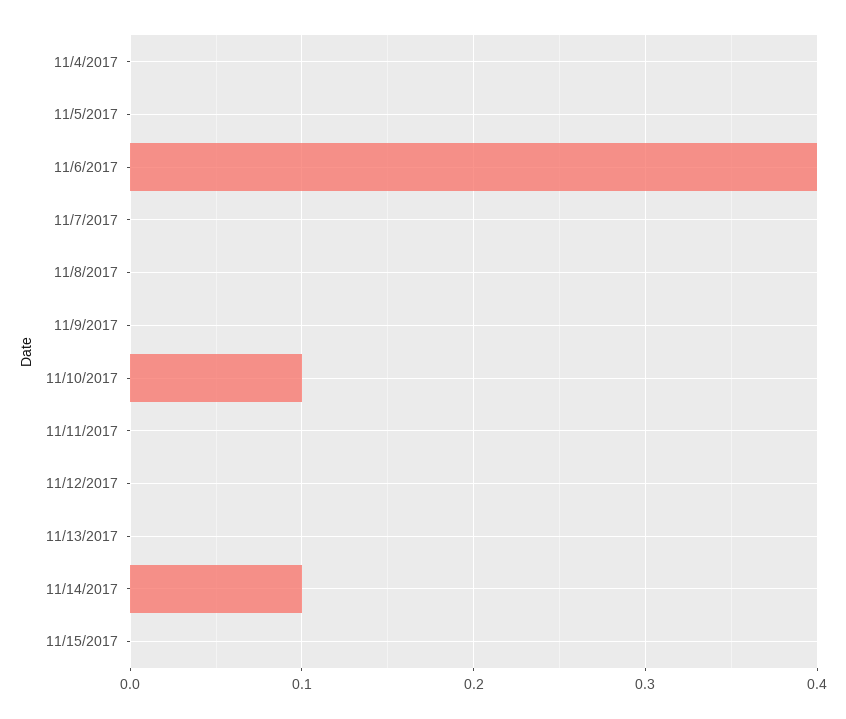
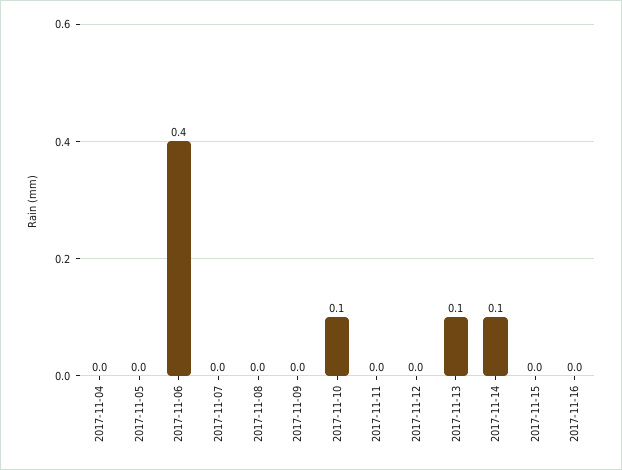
11/13/2017: 0 -> 0.1
2017-11-16: none -> 0

